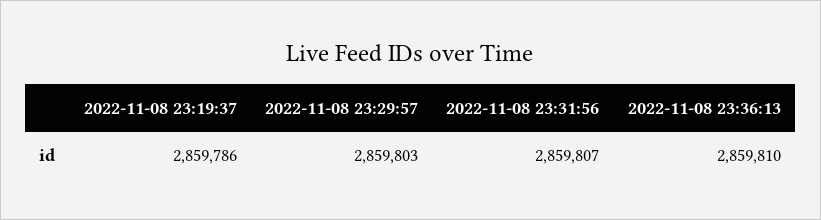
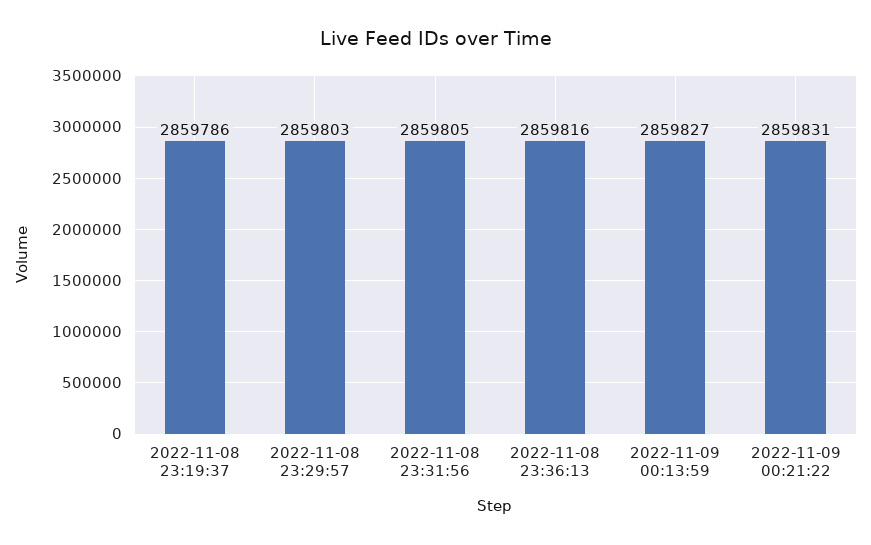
2022-11-08 23:31:56: 2859807 -> 2859805
2022-11-08 23:36:13: 2859810 -> 2859816
2022-11-09 00:13:59: none -> 2859827
2022-11-09 00:21:22: none -> 2859831

